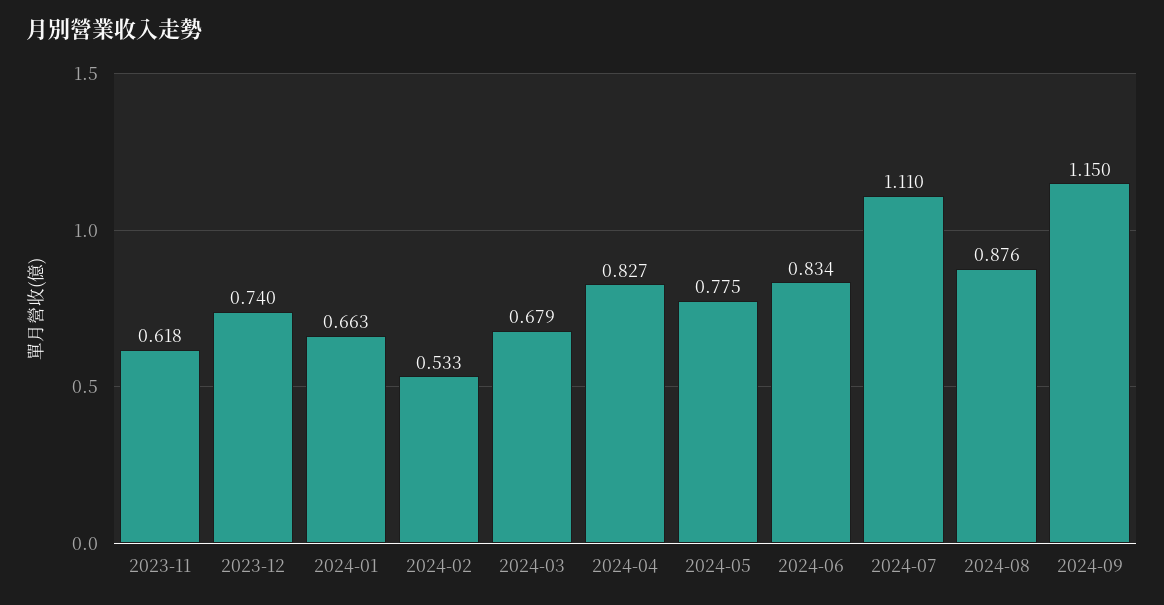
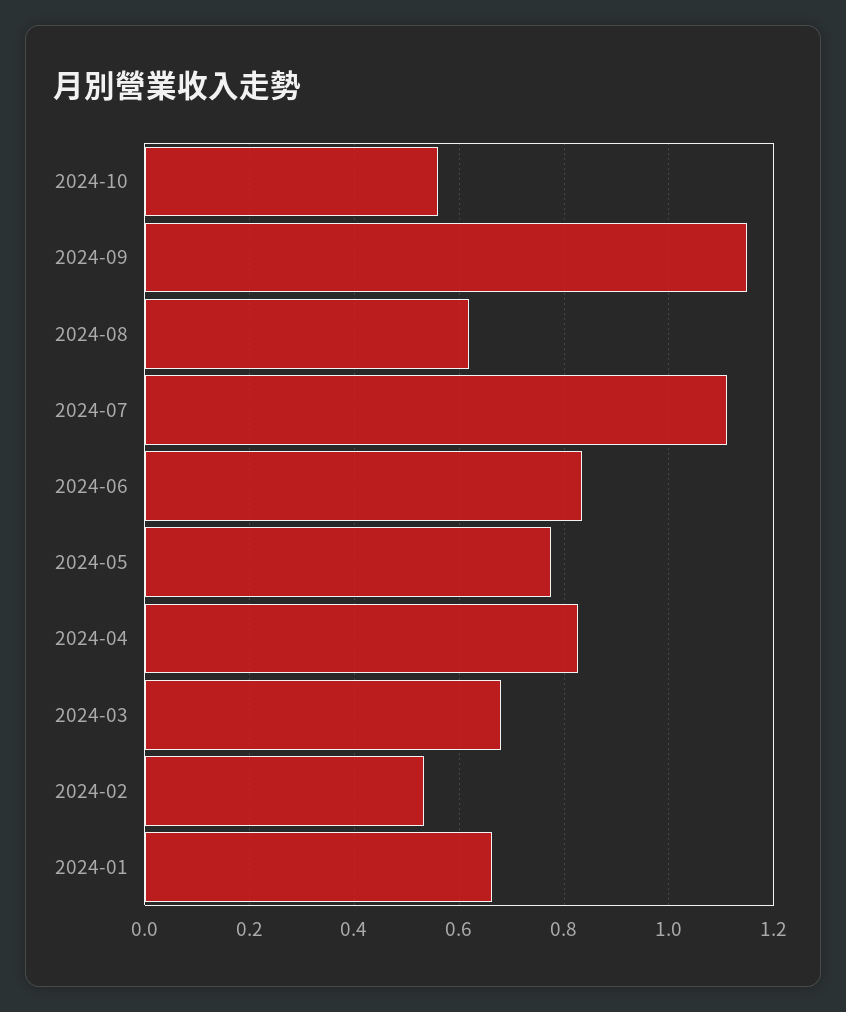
2023-11: 0.618 -> none
2023-12: 0.74 -> none
2024-08: 0.876 -> 0.62
2024-10: none -> 0.56

